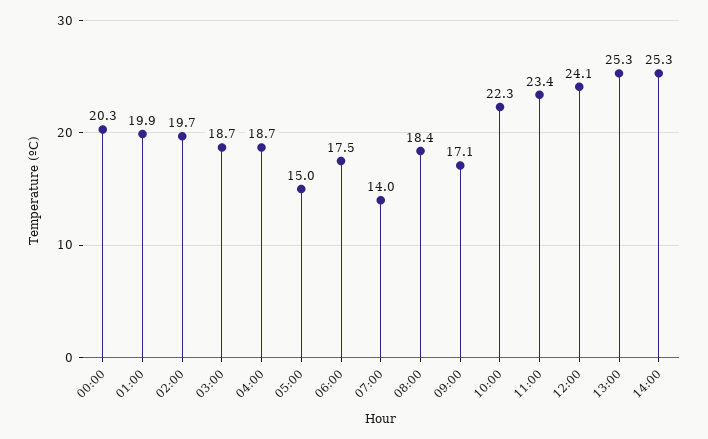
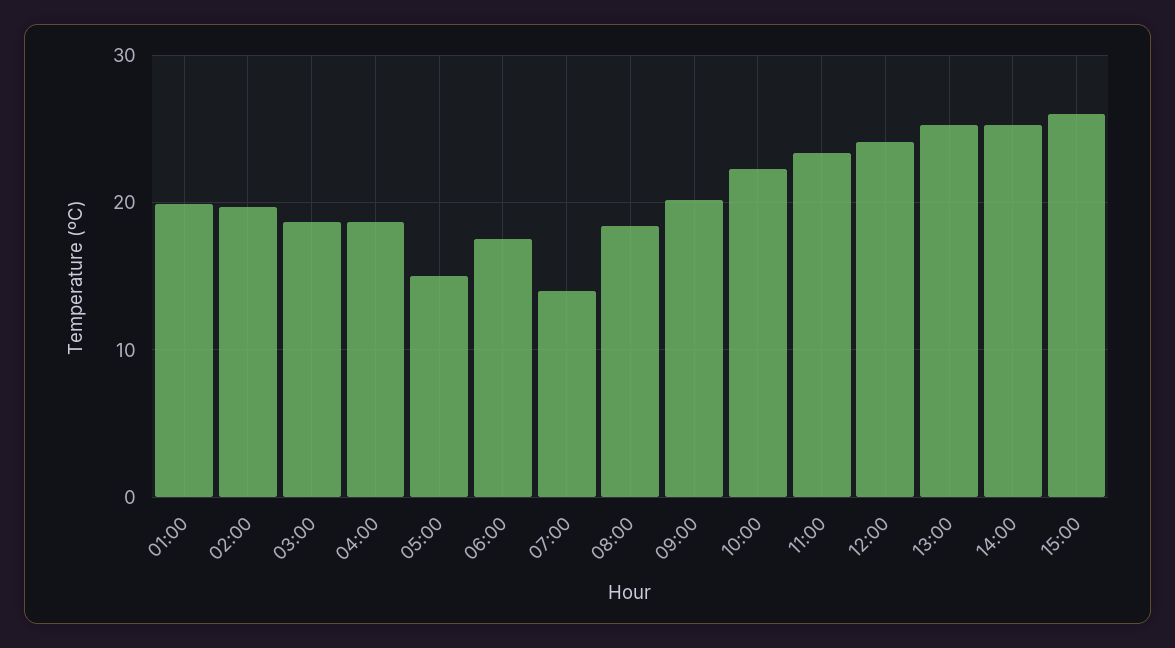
00:00: 20.3 -> none
09:00: 17.1 -> 20
15:00: none -> 26

